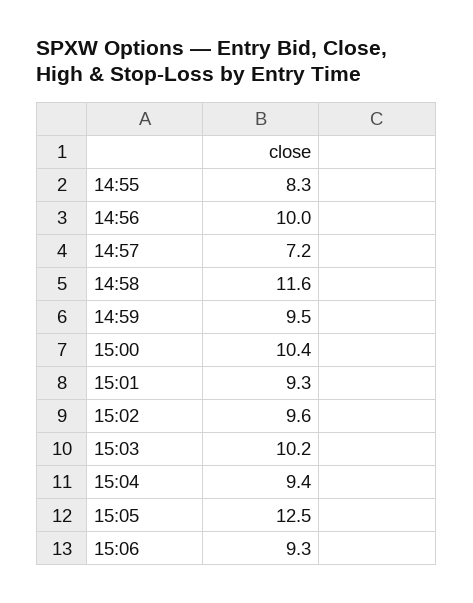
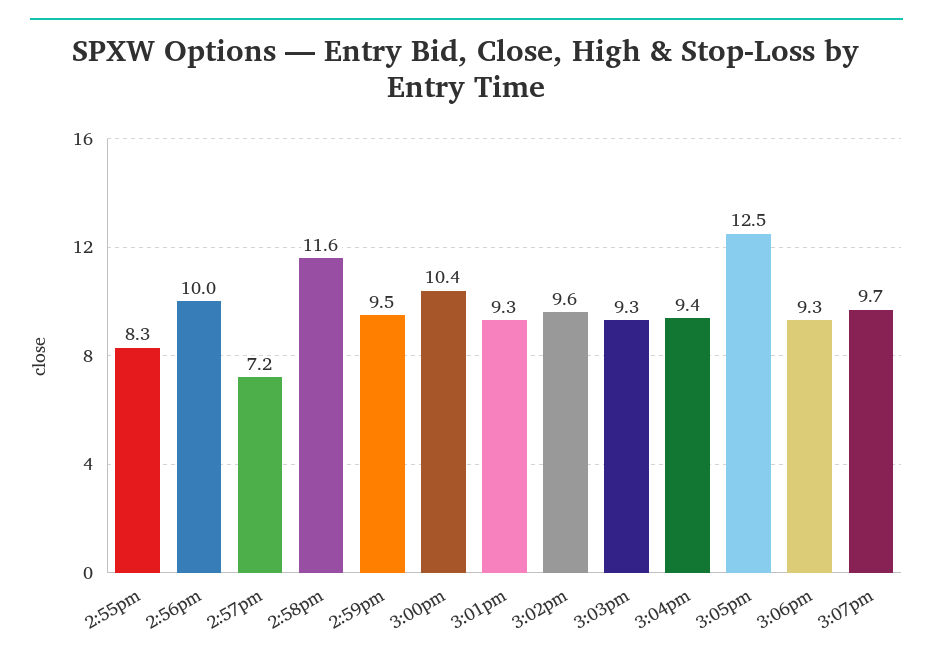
15:03: 10.2 -> 9.3
3:07pm: none -> 9.7

